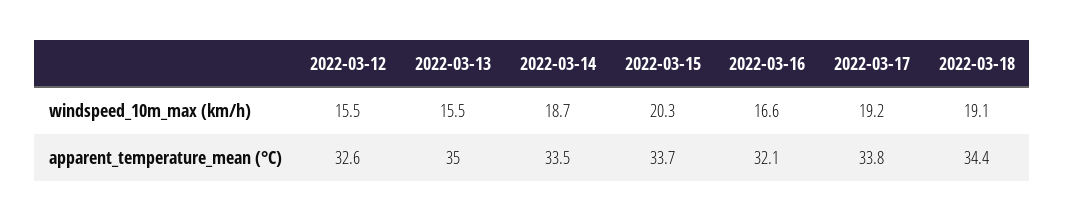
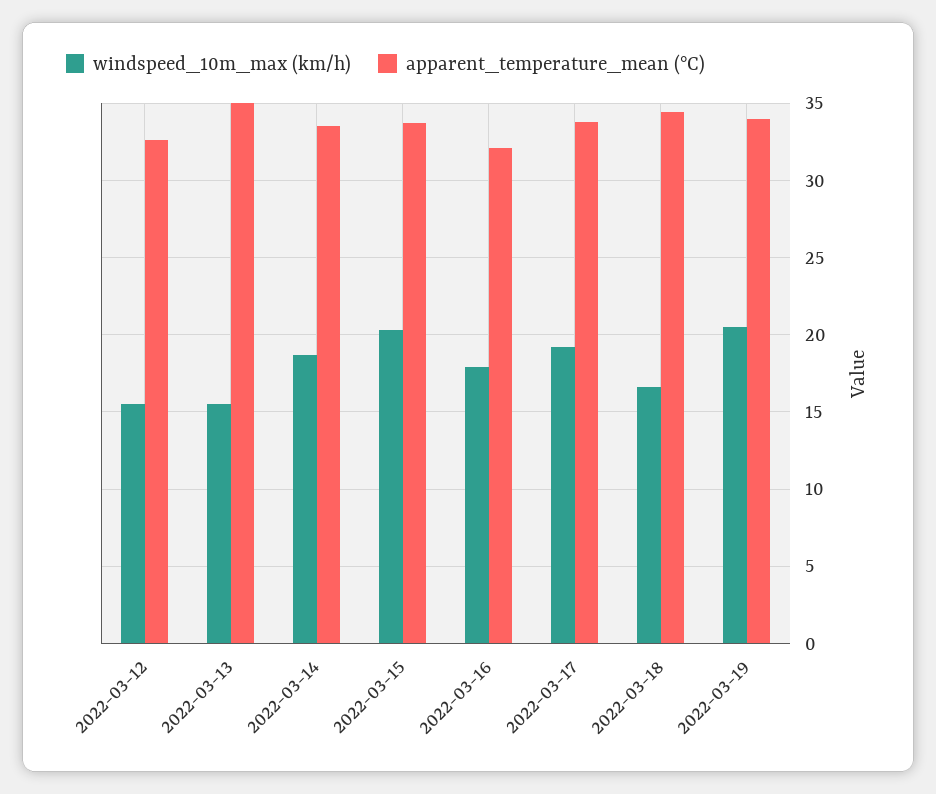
windspeed_10m_max (km/h), 2022-03-16: 16.6 -> 18
windspeed_10m_max (km/h), 2022-03-18: 19.1 -> 16.5
windspeed_10m_max (km/h), 2022-03-19: none -> 20.5
apparent_temperature_mean (°C), 2022-03-19: none -> 34

